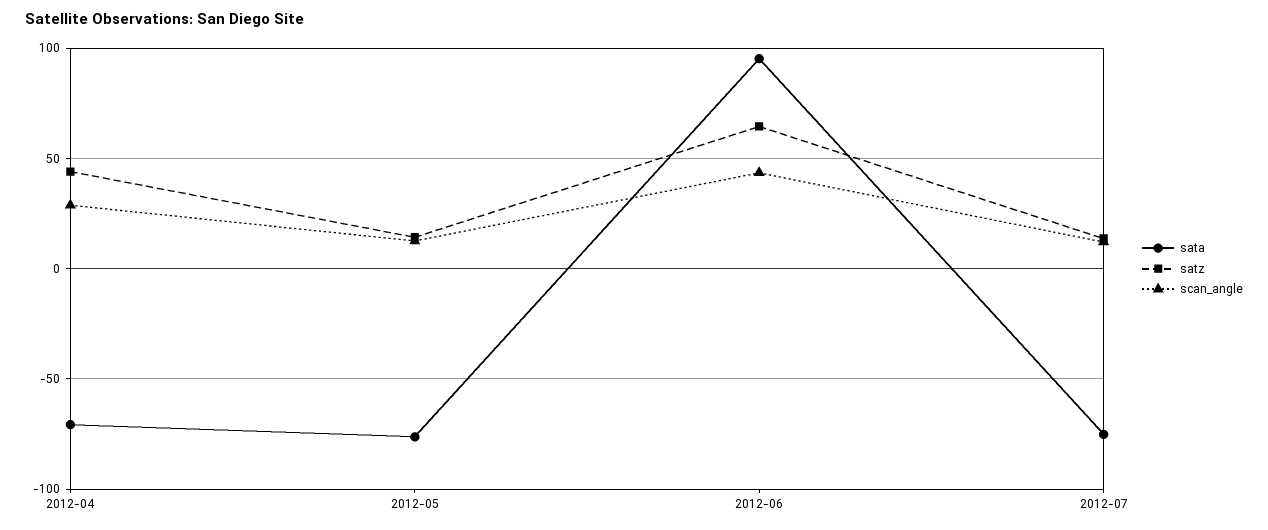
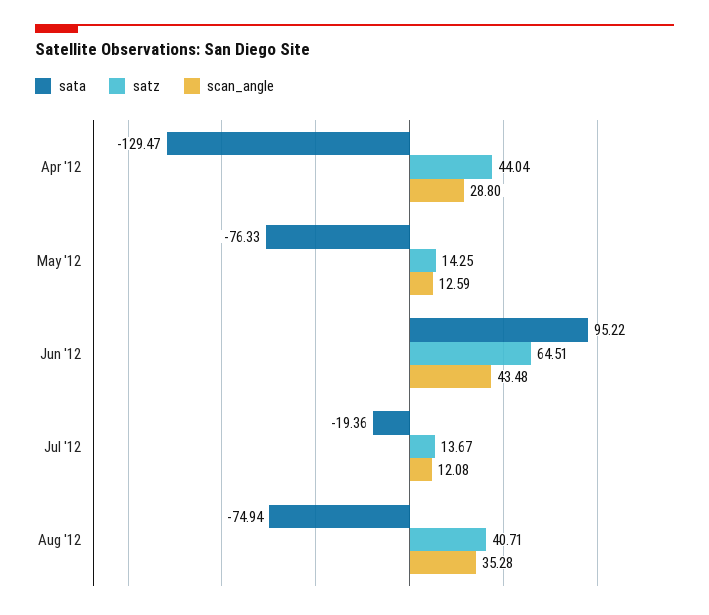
sata, 2012-04: -70 -> -129.47
sata, 2012-07: -75 -> -19.36
sata, Aug '12: none -> -74.94
satz, Aug '12: none -> 40.71
scan_angle, Aug '12: none -> 35.28

